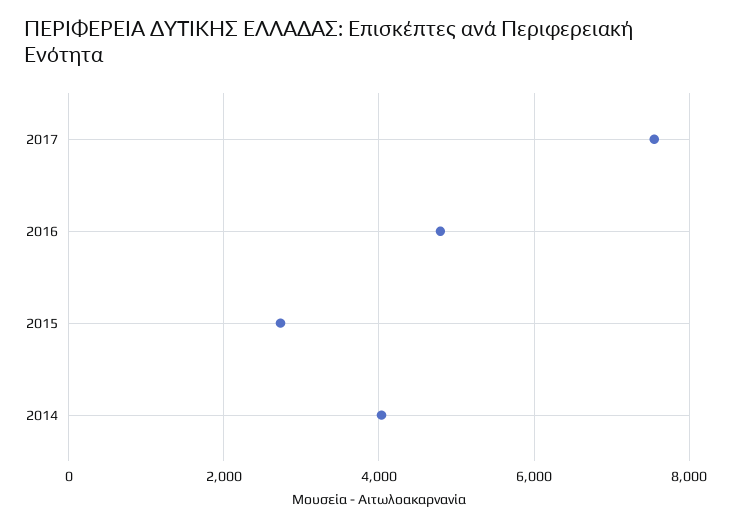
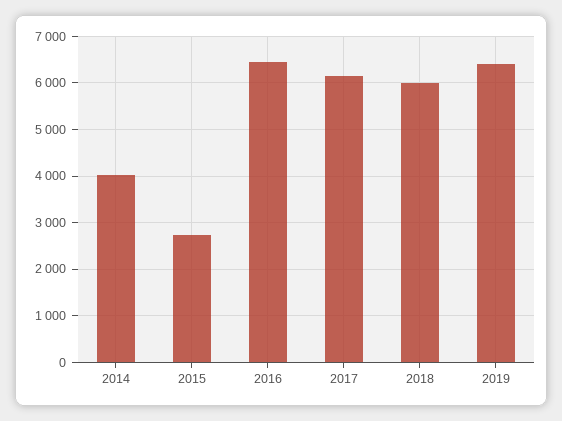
2017: 7600 -> 6200
2016: 4800 -> 6400
2018: none -> 6000
2019: none -> 6400

